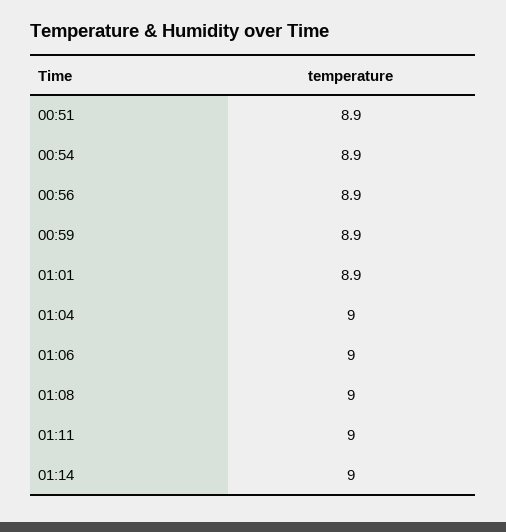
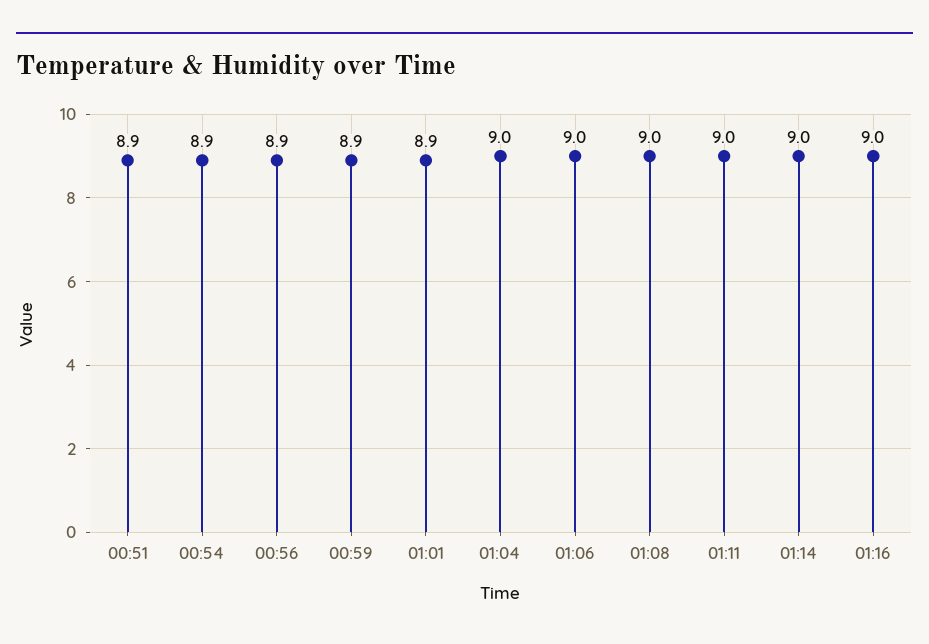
01:16: none -> 9

